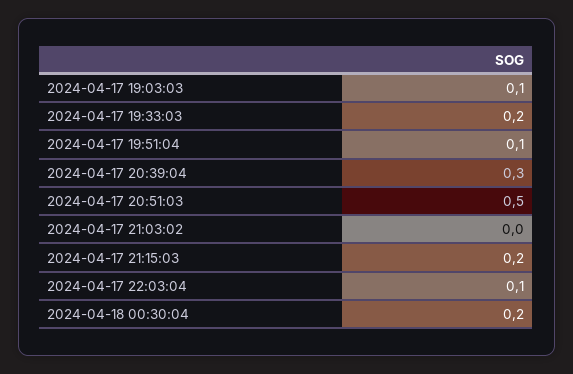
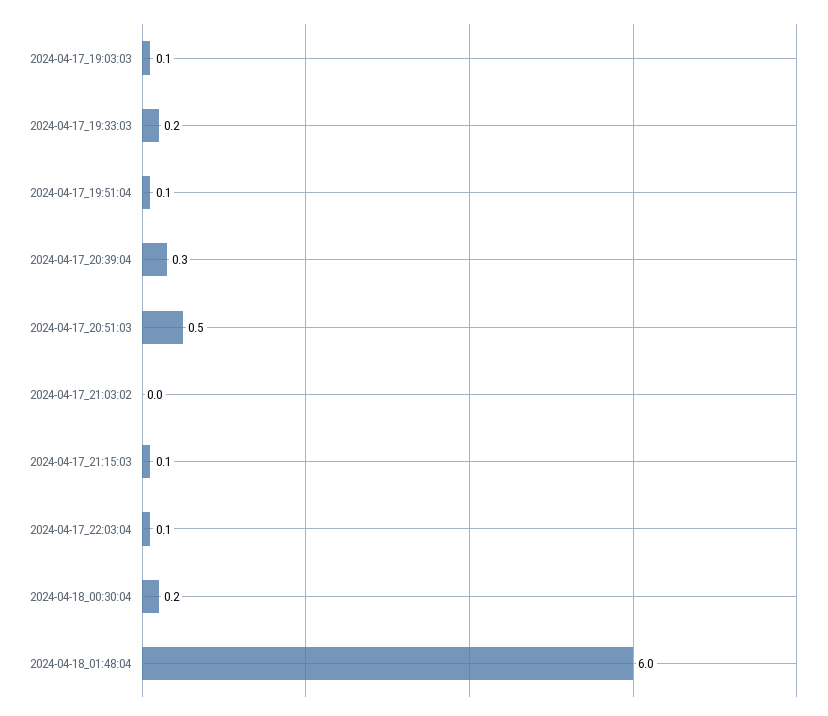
2024-04-17 21:15:03: 0.2 -> 0.1
2024-04-18_01:48:04: none -> 6

